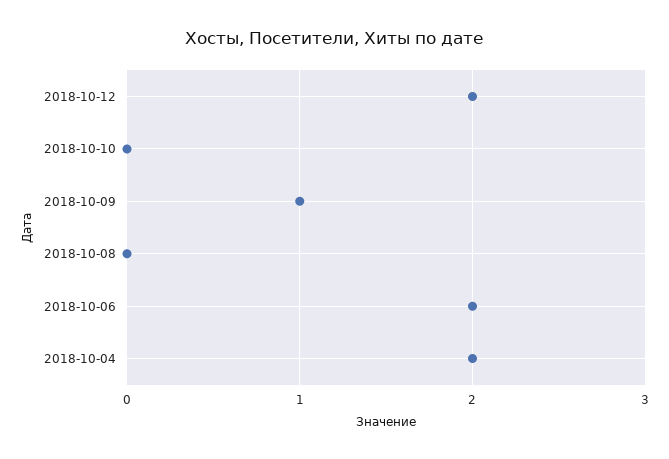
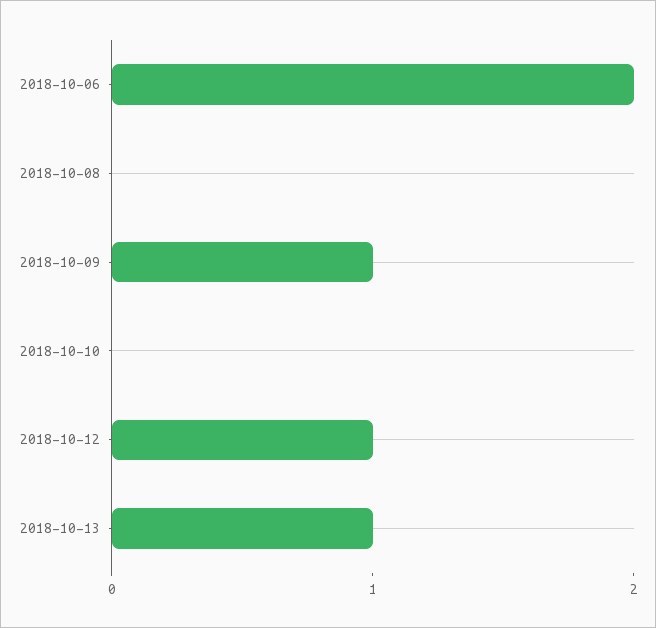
2018-10-12: 2 -> 1
2018-10-04: 2 -> none
2018-10-13: none -> 1

